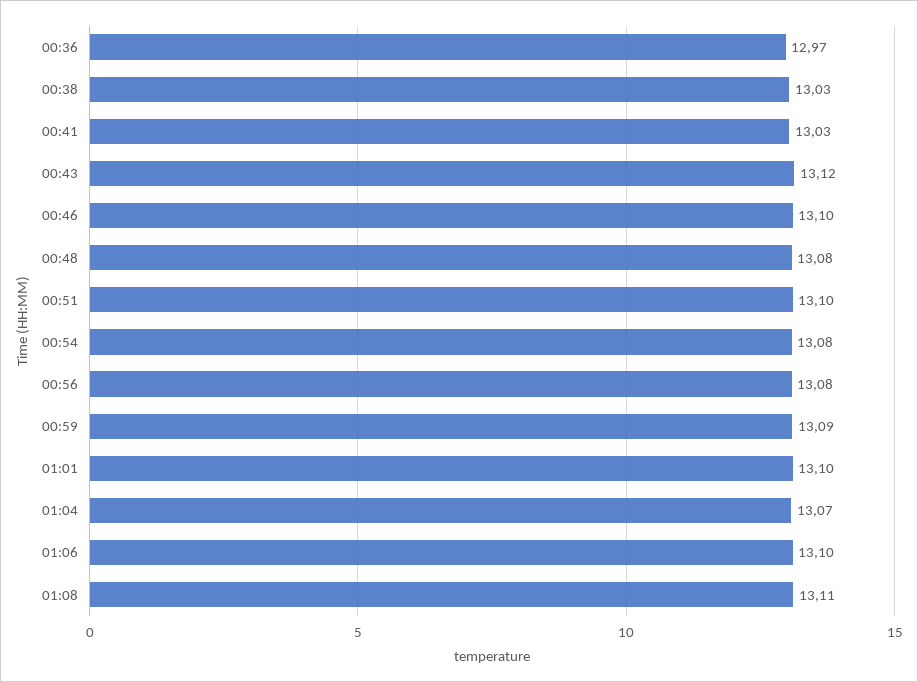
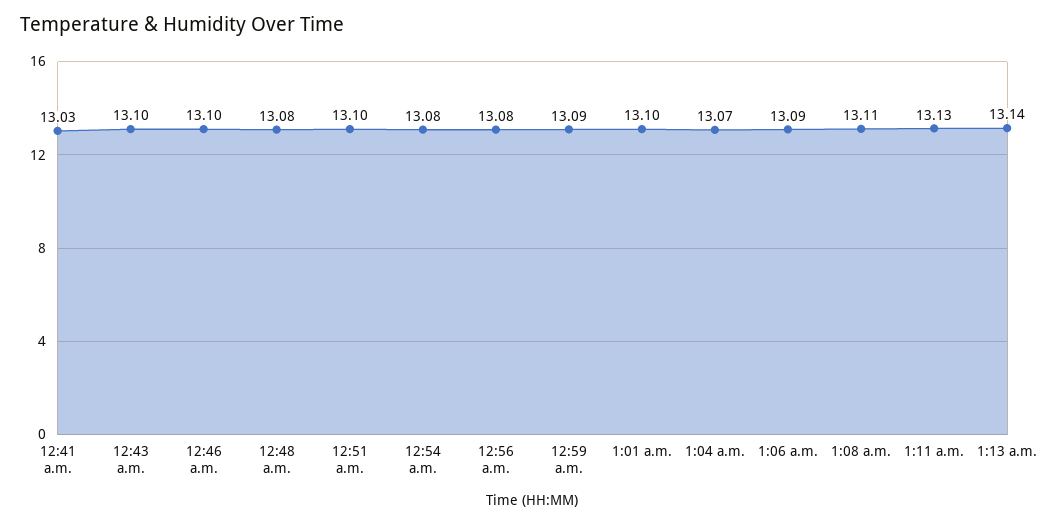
00:36: 12.97 -> none
00:38: 13.03 -> none
00:43: 13.12 -> 13.1
01:06: 13.1 -> 13.09
1:11 a.m.: none -> 13.13
1:13 a.m.: none -> 13.14

